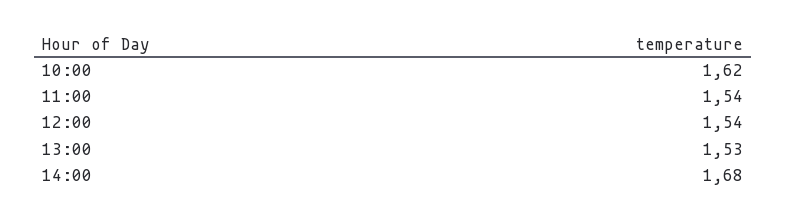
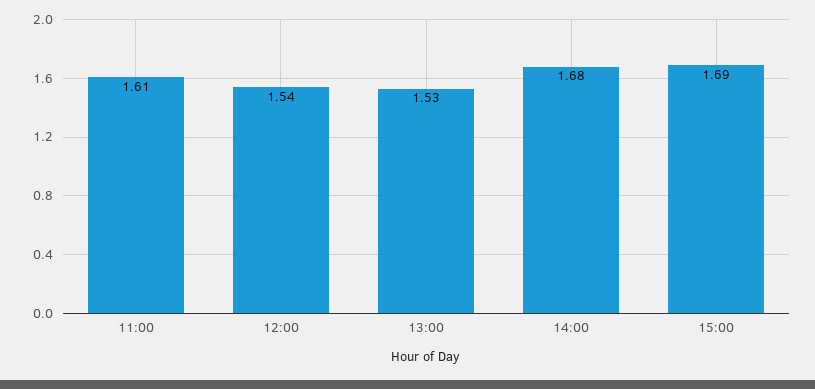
10:00: 1.62 -> none
11:00: 1.54 -> 1.61
15:00: none -> 1.69

